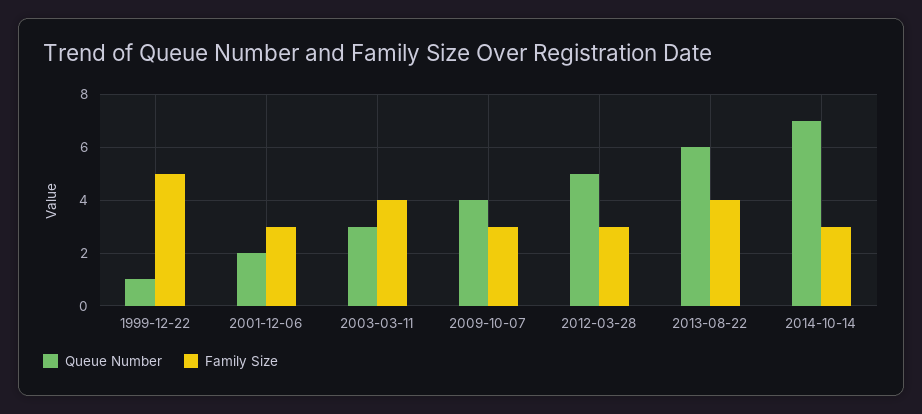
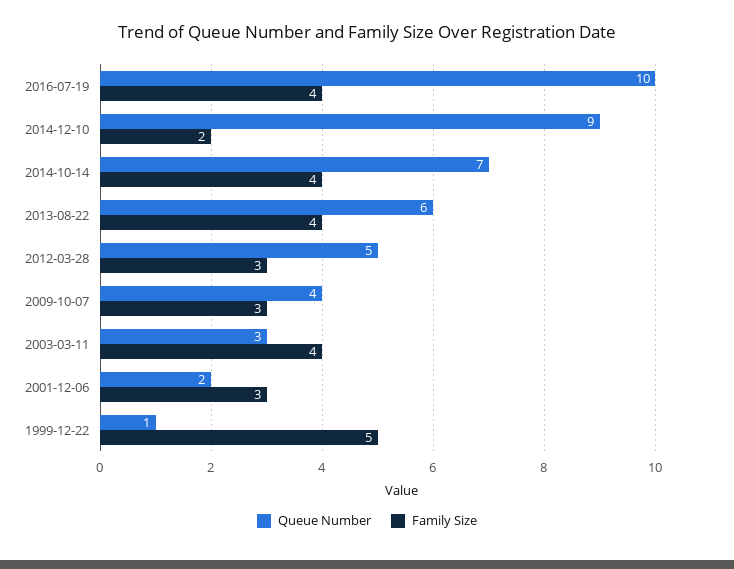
Family Size, 2014-10-14: 3 -> 4
Queue Number, 2016-07-19: none -> 10
Family Size, 2016-07-19: none -> 4
Queue Number, 2014-12-10: none -> 9
Family Size, 2014-12-10: none -> 2

